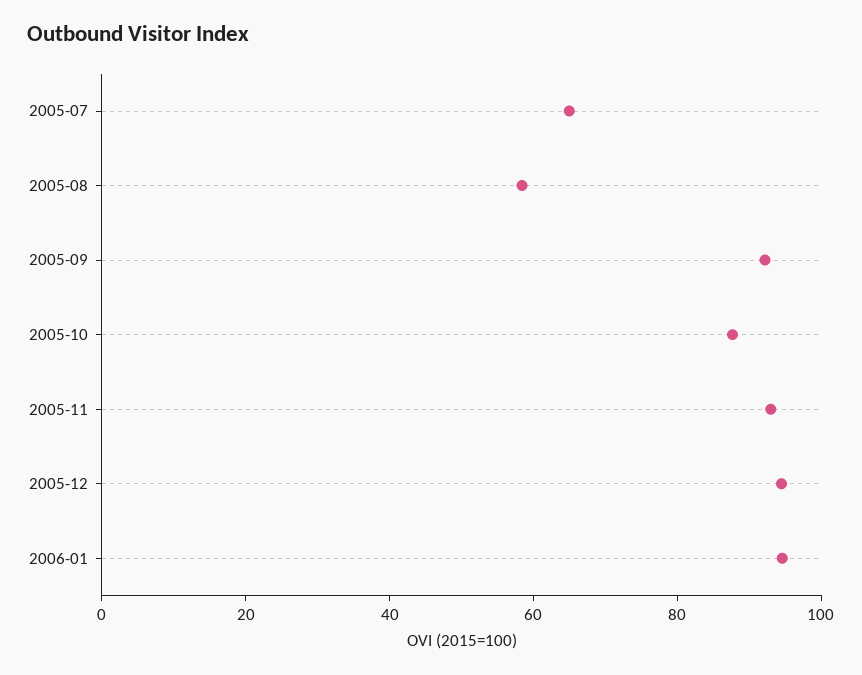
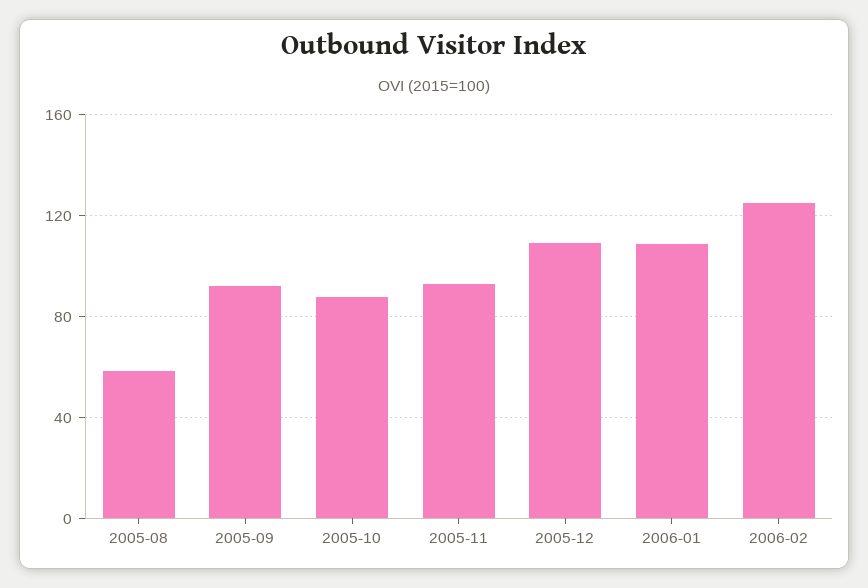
2005-07: 65 -> none
2005-12: 95 -> 110
2006-01: 95 -> 110
2006-02: none -> 125

